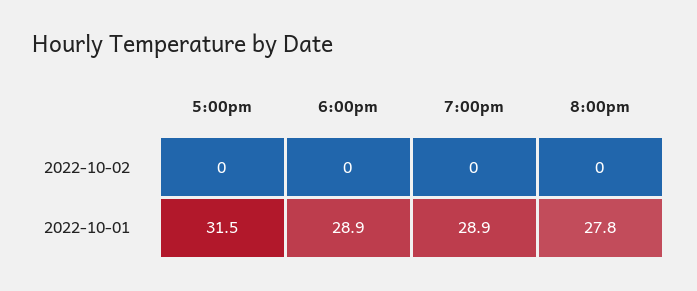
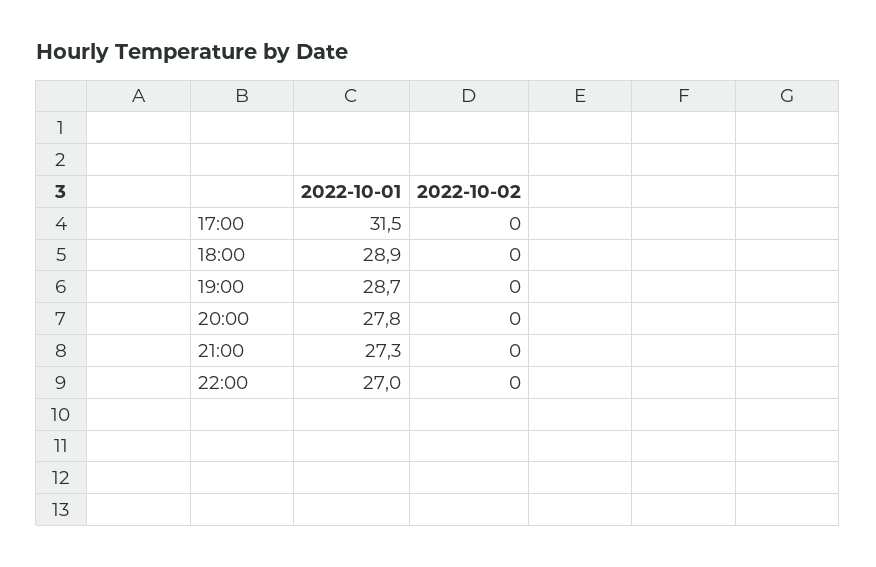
7:00pm, 2022-10-01: 28.9 -> 28.7
21:00, 2022-10-01: none -> 27.3
21:00, 2022-10-02: none -> 0
22:00, 2022-10-01: none -> 27
22:00, 2022-10-02: none -> 0

